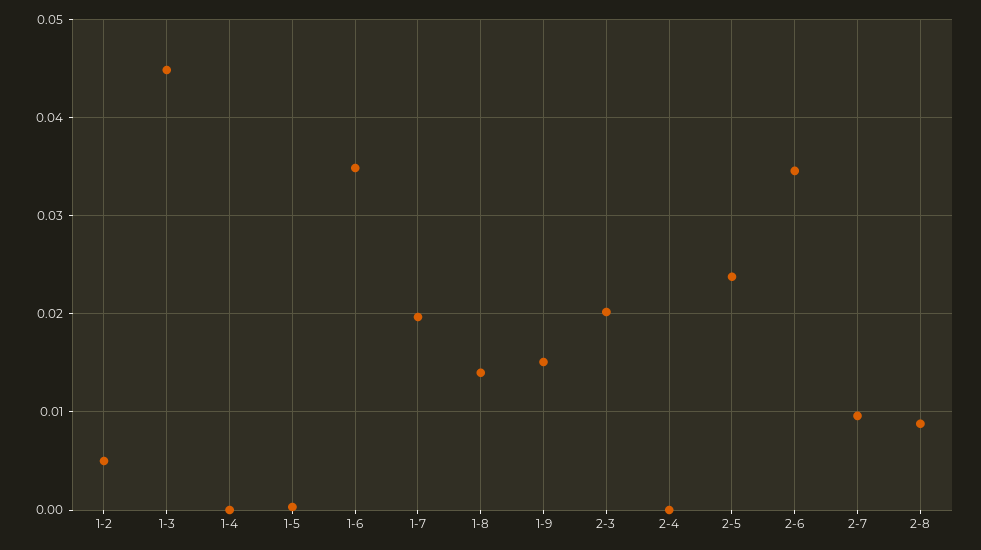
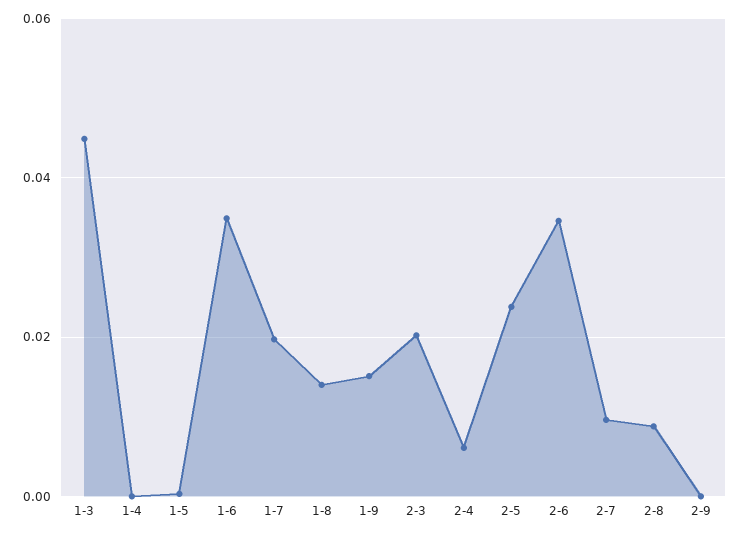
1-2: 0.005 -> none
2-4: 0 -> 0.006
2-9: none -> 0

